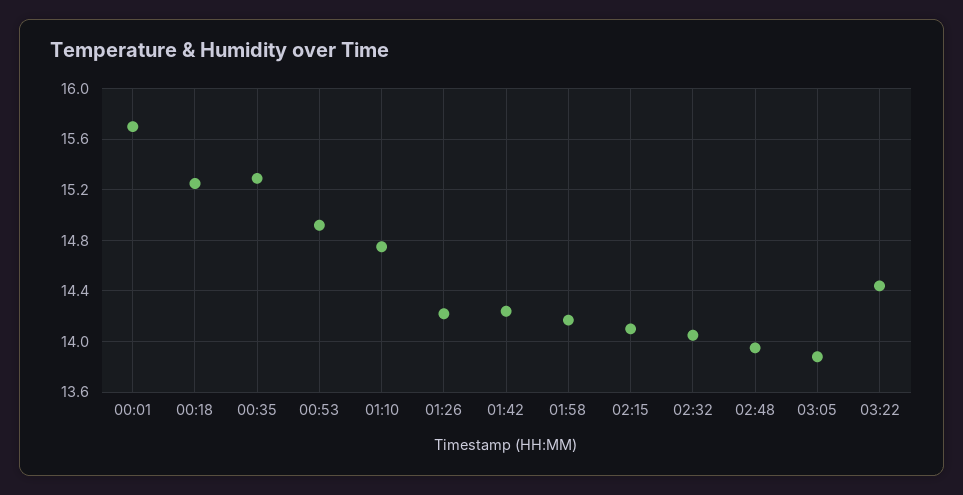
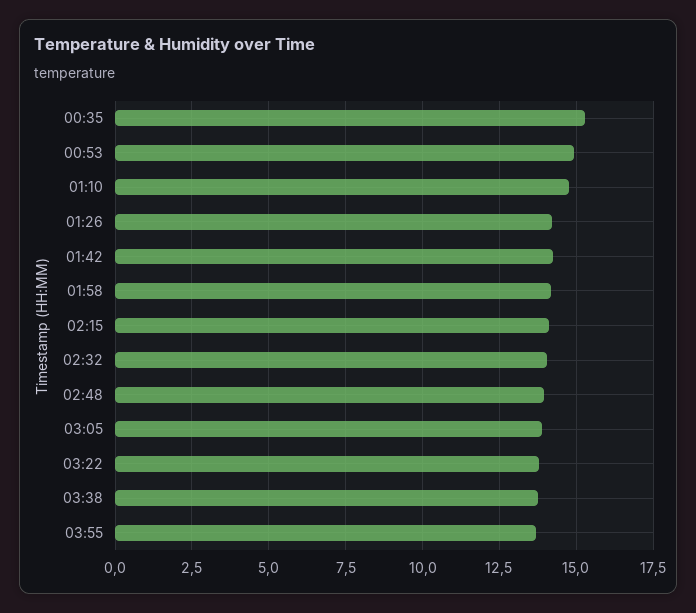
00:01: 15.7 -> none
00:18: 15.25 -> none
03:22: 14.45 -> 13.75
03:38: none -> 13.75
03:55: none -> 13.75

